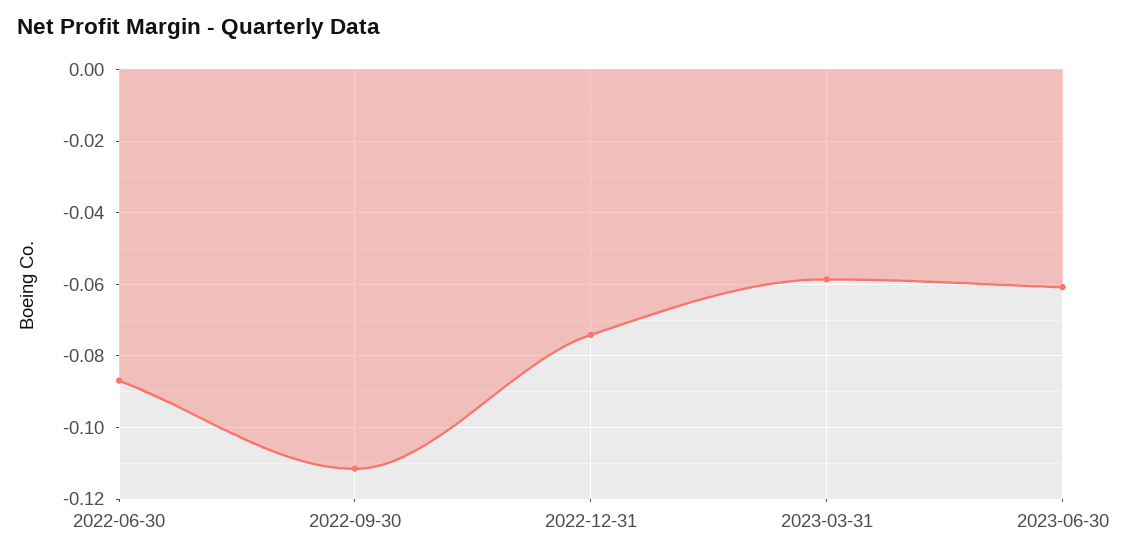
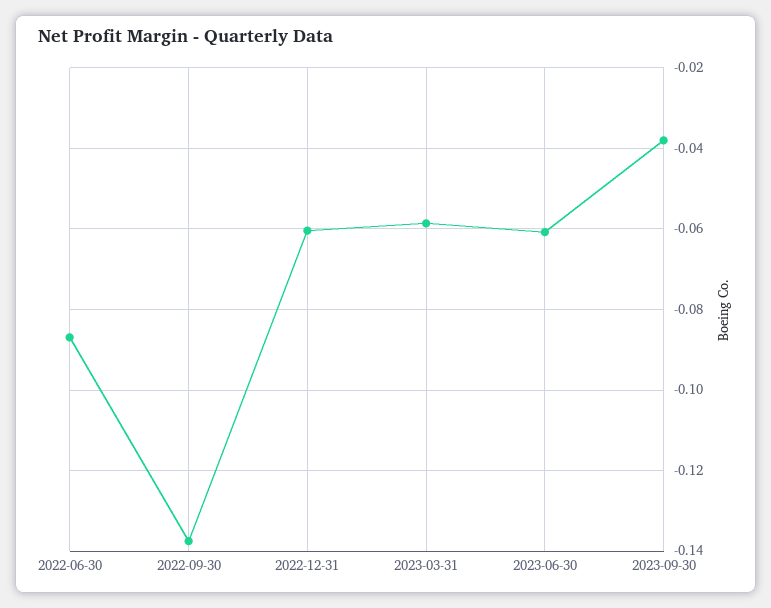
2022-09-30: -0.112 -> -0.138
2022-12-31: -0.074 -> -0.06
2023-09-30: none -> -0.038

